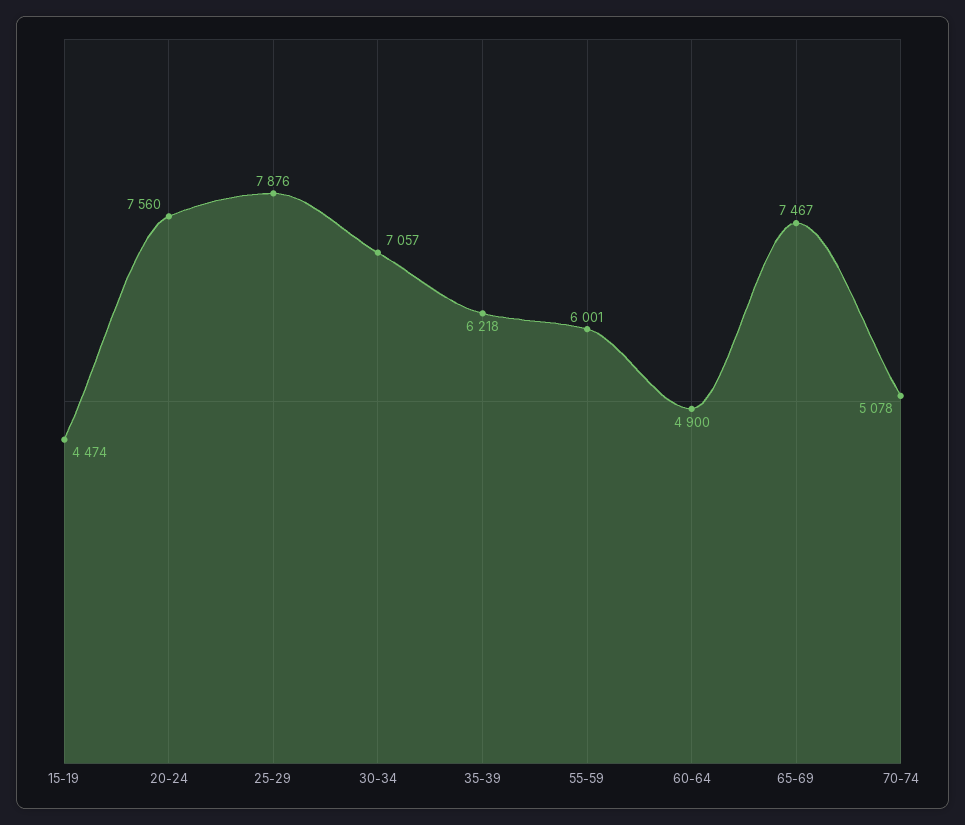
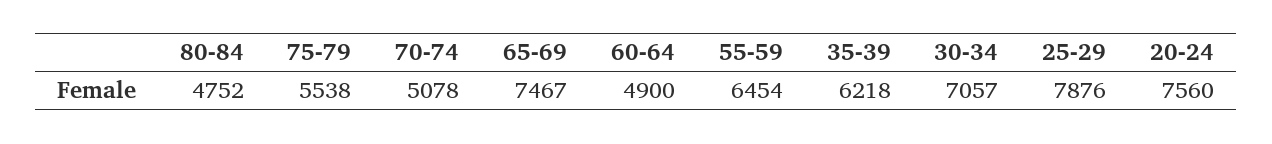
15-19: 4474 -> none
55-59: 6001 -> 6454
80-84: none -> 4752
75-79: none -> 5538

